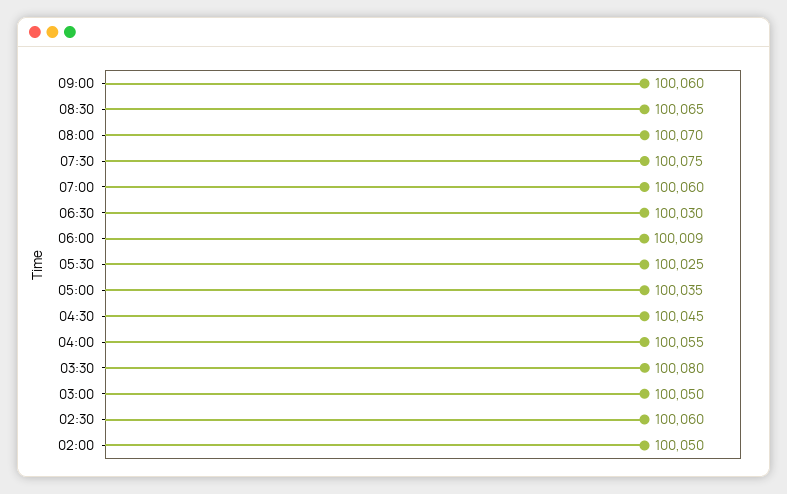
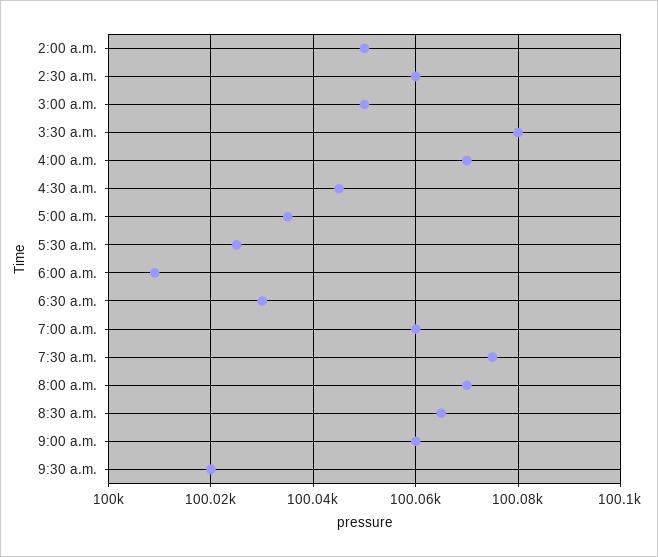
04:00: 100055 -> 100070
9:30 a.m.: none -> 100020

